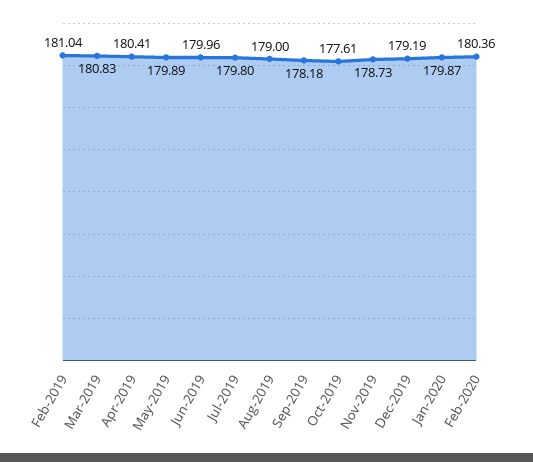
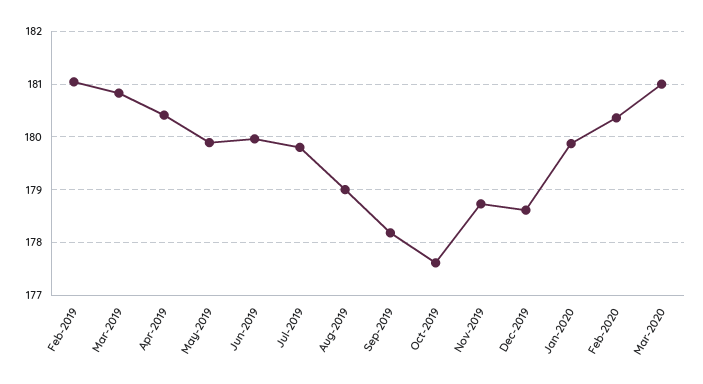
Dec-2019: 179.19 -> 178.6
Mar-2020: none -> 181

